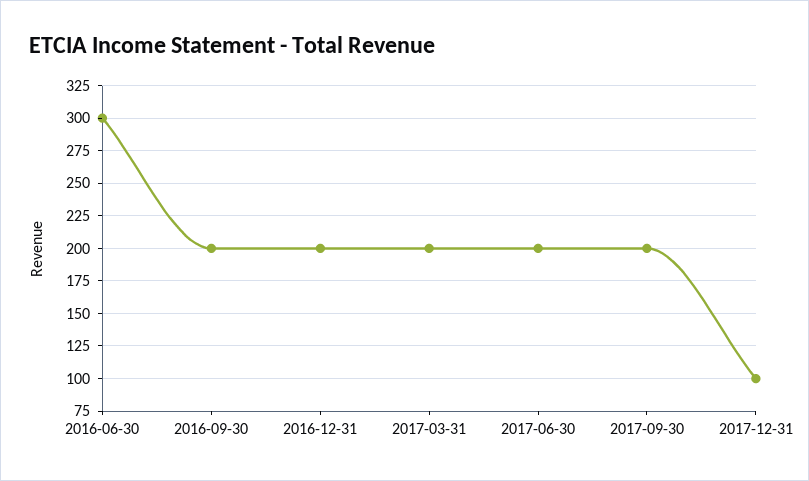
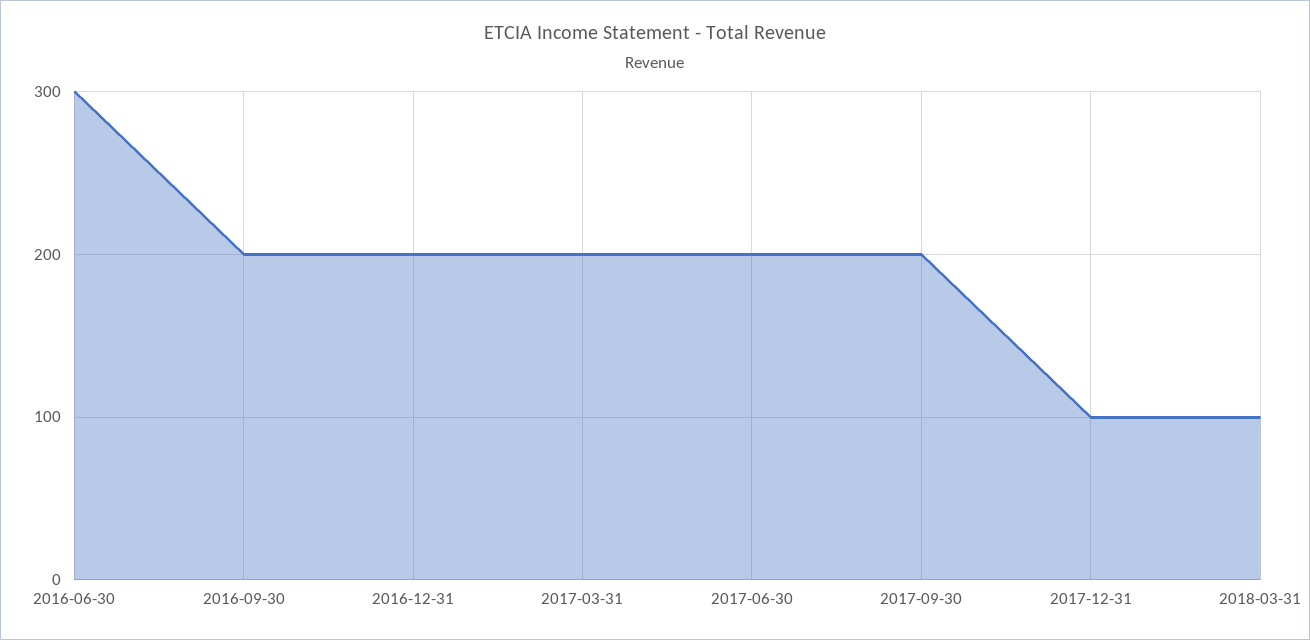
2018-03-31: none -> 100

